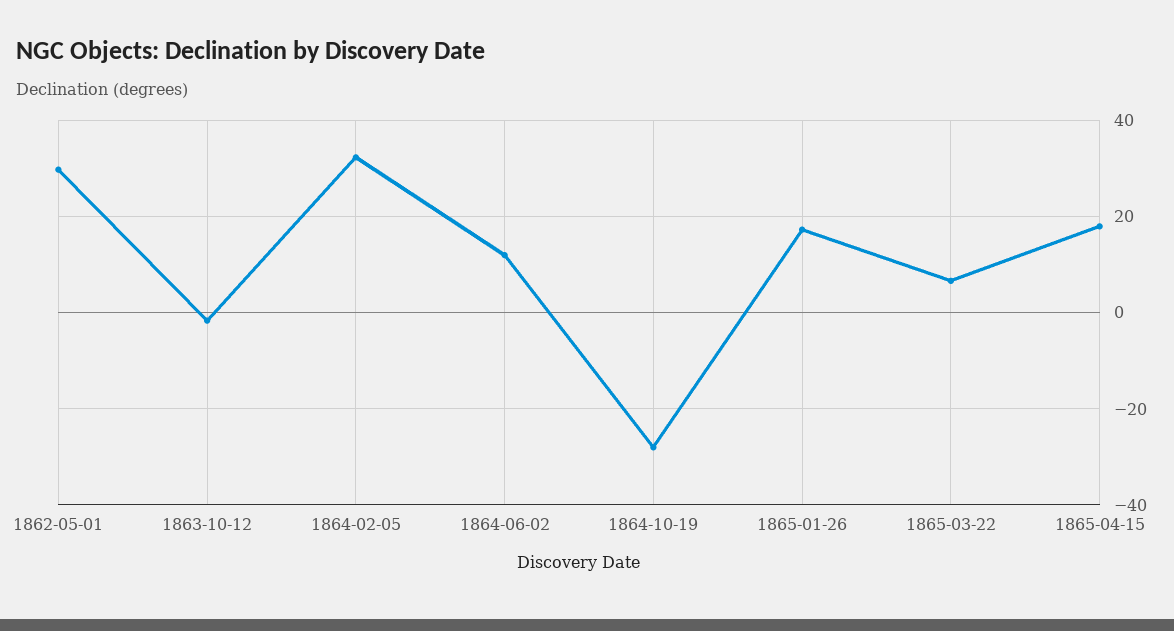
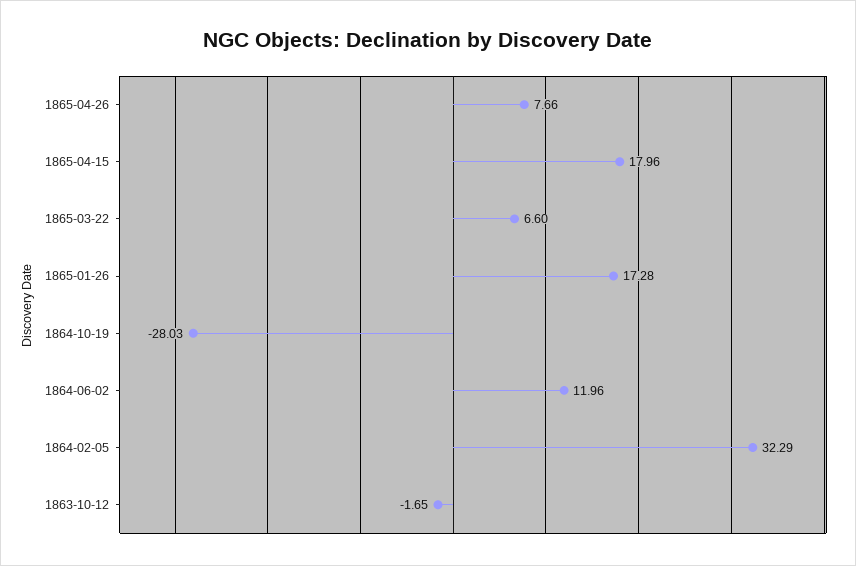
1862-05-01: 30 -> none
1865-04-26: none -> 7.66

